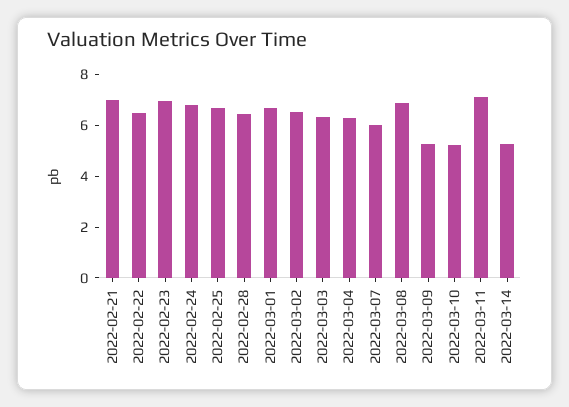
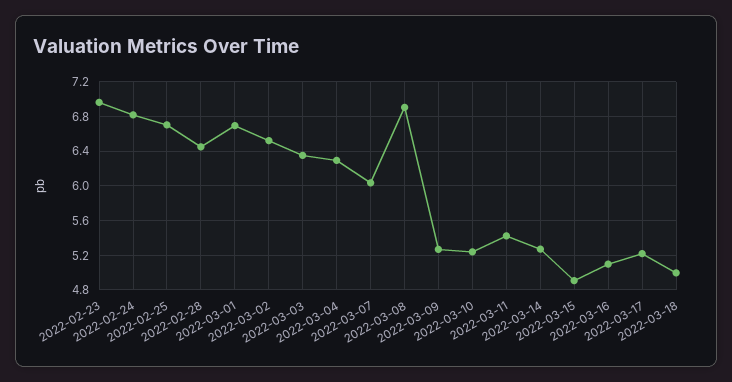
2022-02-21: 7 -> none
2022-02-22: 6.5 -> none
2022-03-11: 7 -> 5.4
2022-03-15: none -> 4.9
2022-03-16: none -> 5.1
2022-03-17: none -> 5.2
2022-03-18: none -> 5

